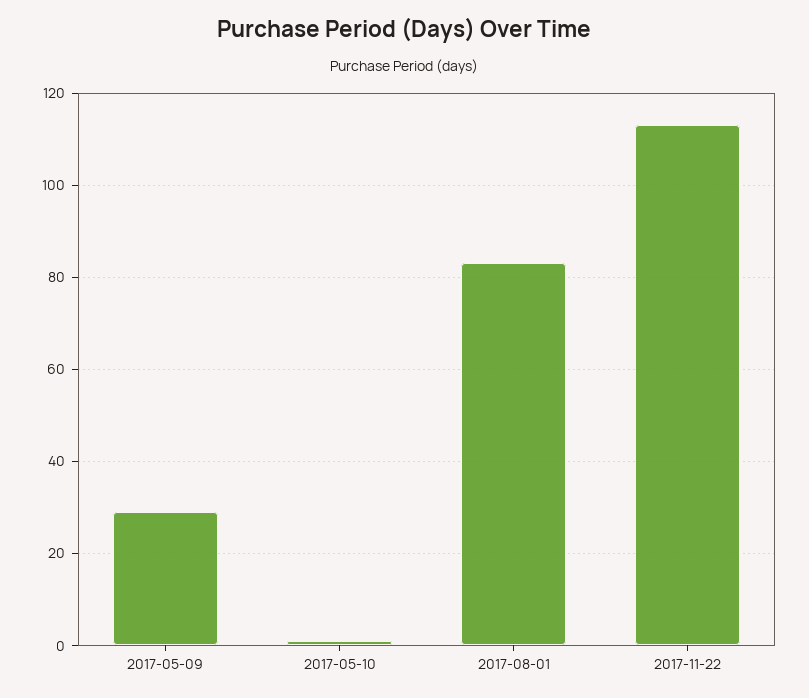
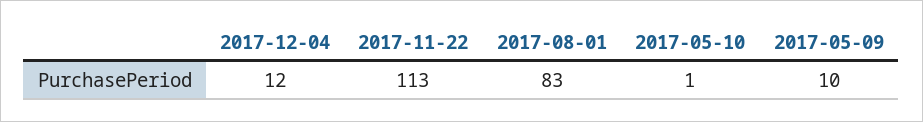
2017-05-09: 30 -> 10
2017-12-04: none -> 12

